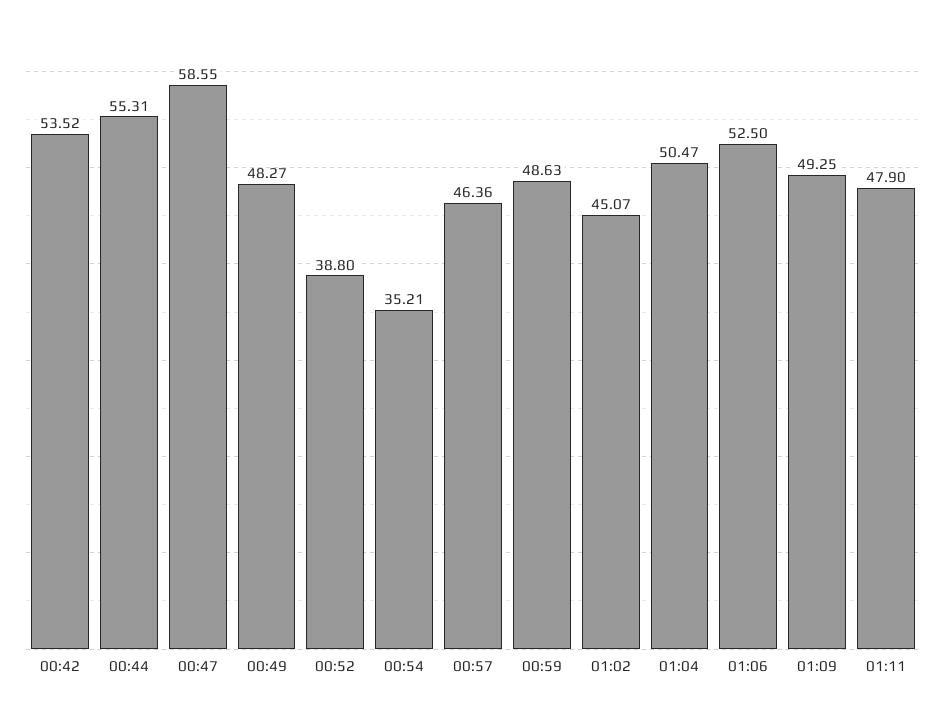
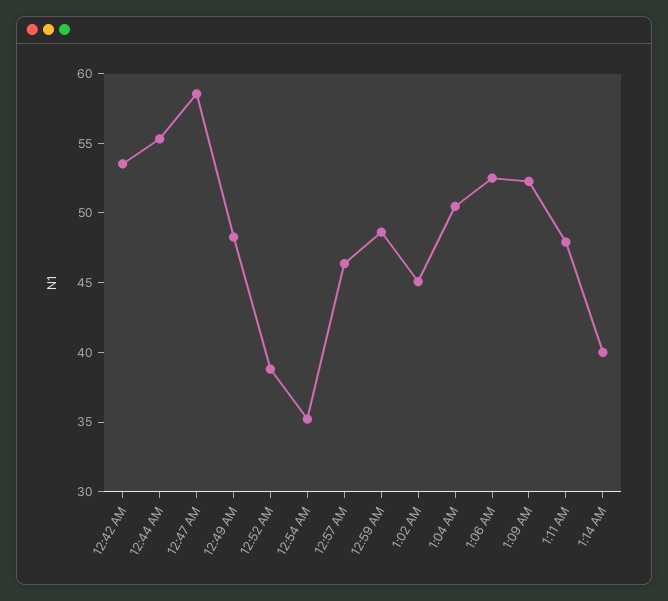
01:09: 49.25 -> 52
1:14 AM: none -> 40

